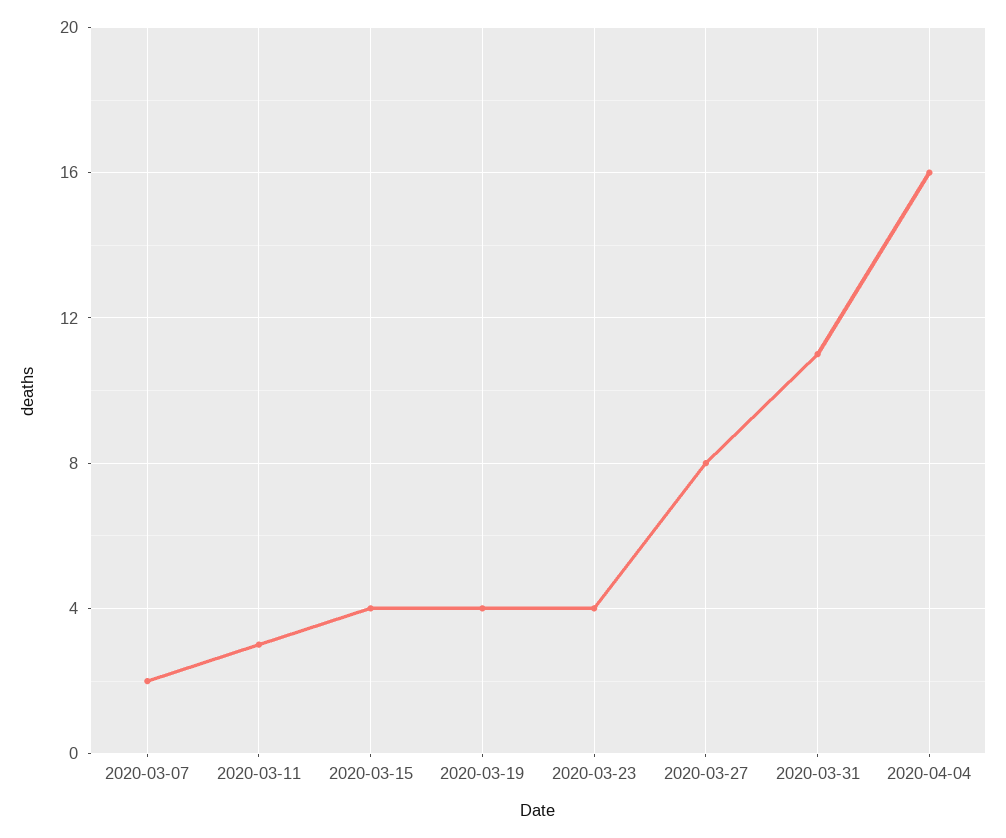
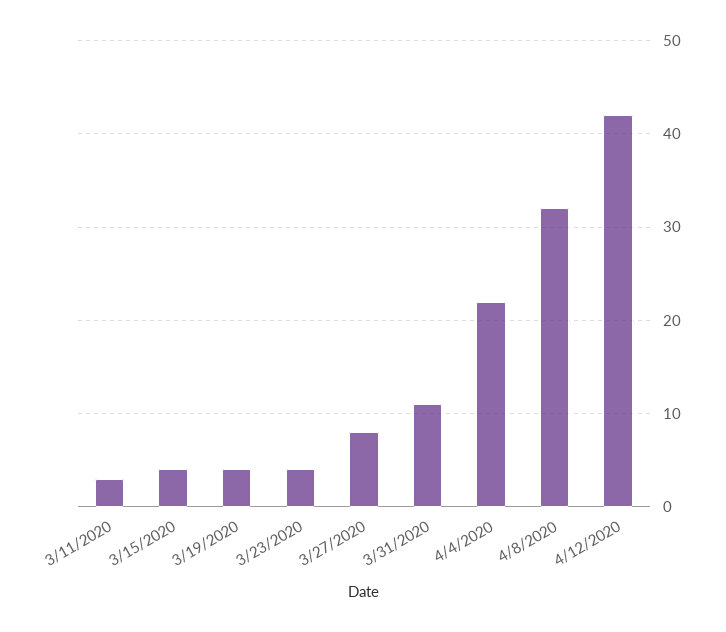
2020-03-07: 2 -> none
2020-04-04: 16 -> 22
4/8/2020: none -> 32
4/12/2020: none -> 42

